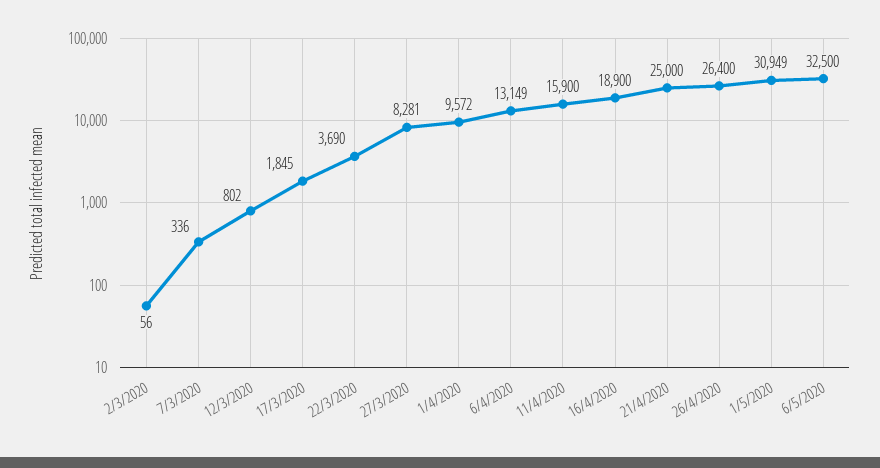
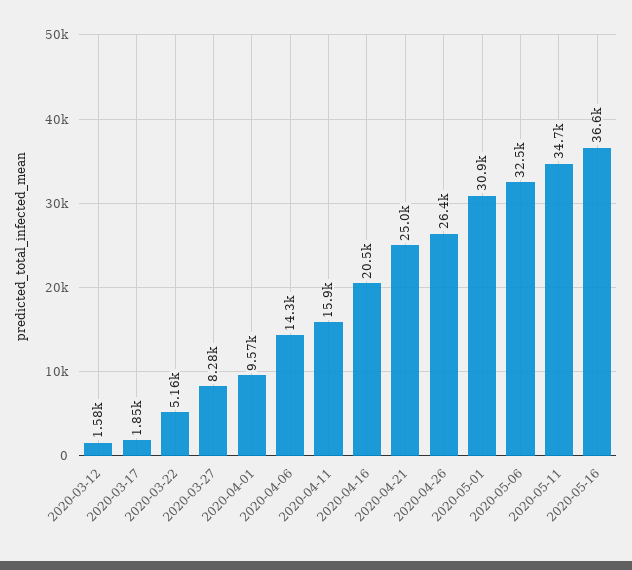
2/3/2020: 56 -> none
7/3/2020: 336 -> none
12/3/2020: 802 -> 1580
22/3/2020: 3690 -> 5160
6/4/2020: 13149 -> 14300
16/4/2020: 18900 -> 20500
2020-05-11: none -> 34700
2020-05-16: none -> 36600

